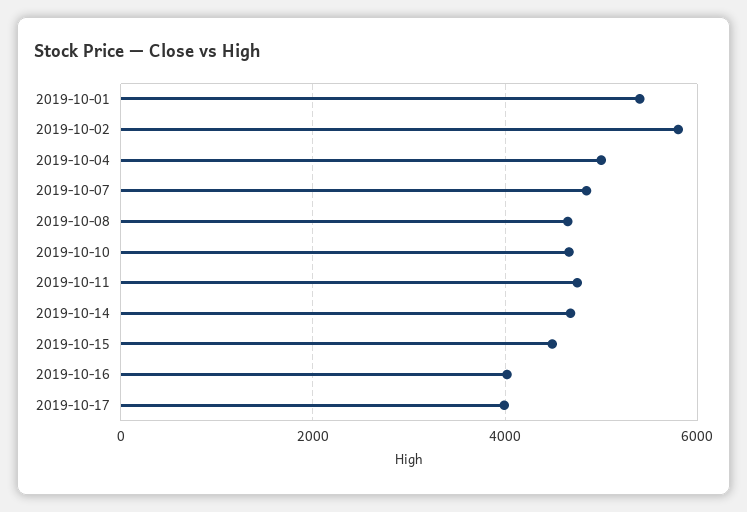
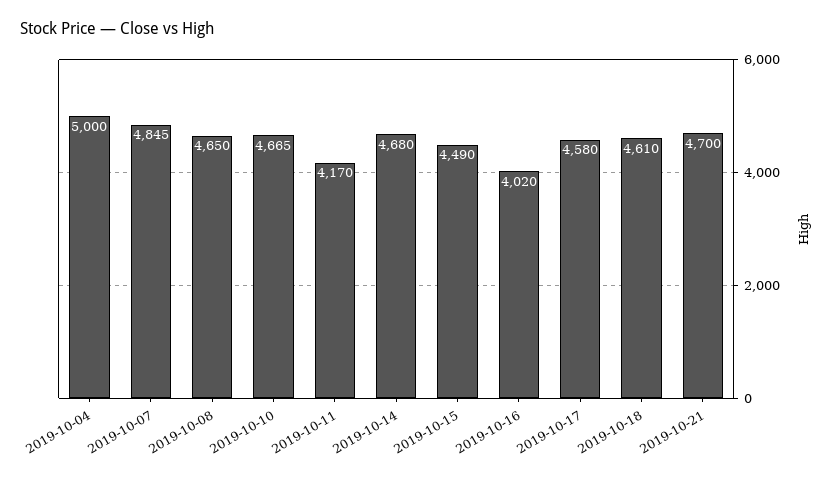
2019-10-01: 5400 -> none
2019-10-02: 5800 -> none
2019-10-11: 4800 -> 4170
2019-10-17: 4000 -> 4580
2019-10-18: none -> 4610
2019-10-21: none -> 4700

